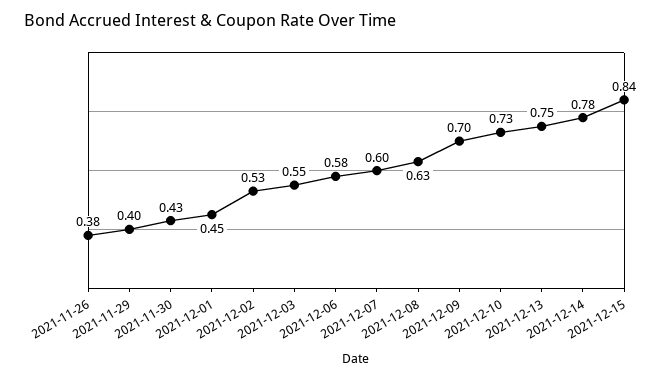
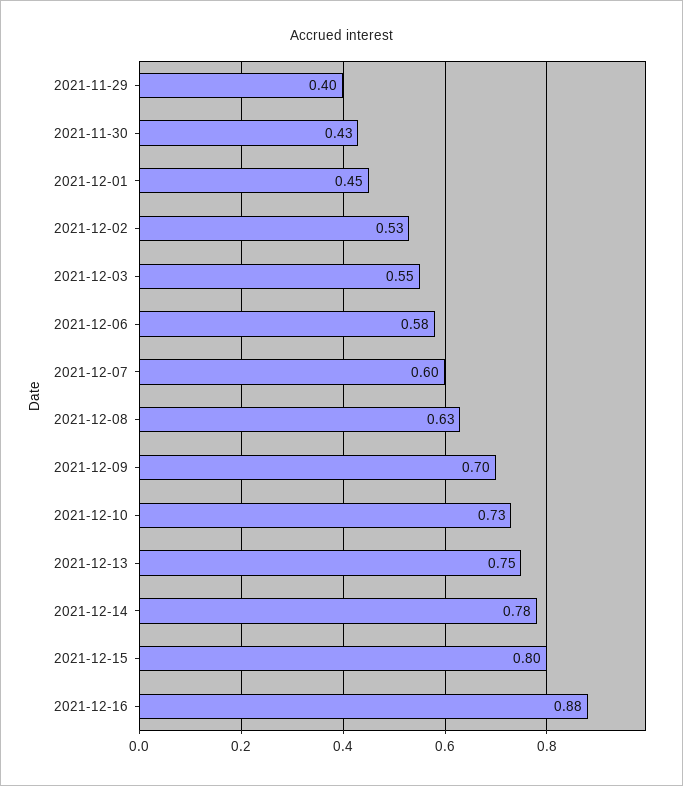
2021-11-26: 0.38 -> none
2021-12-15: 0.84 -> 0.8
2021-12-16: none -> 0.88

